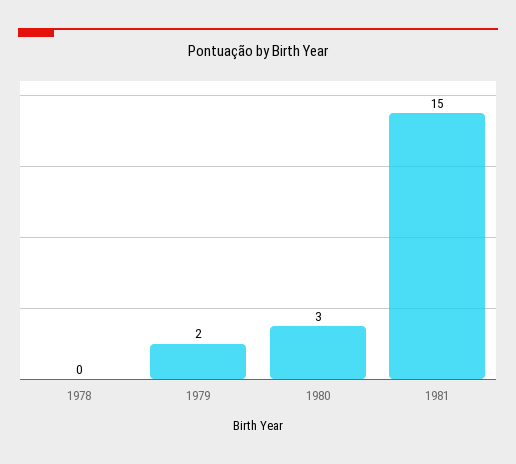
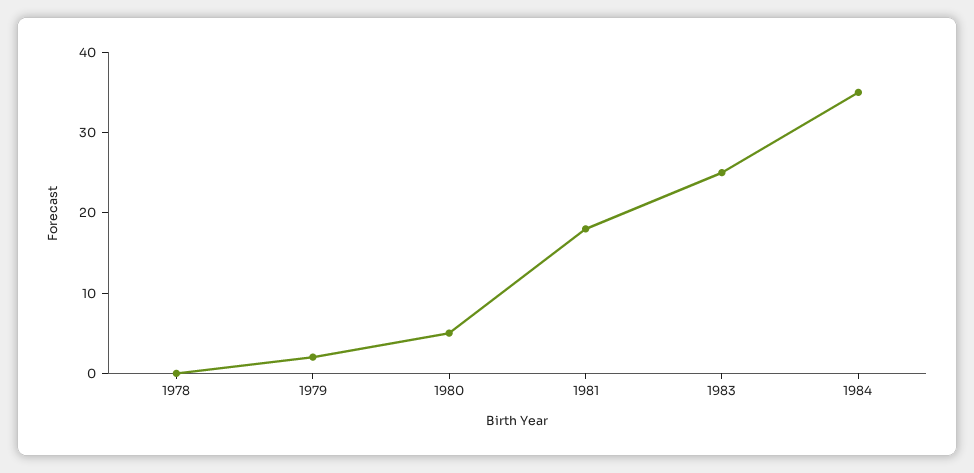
1980: 3 -> 5
1981: 15 -> 18
1983: none -> 25
1984: none -> 35

